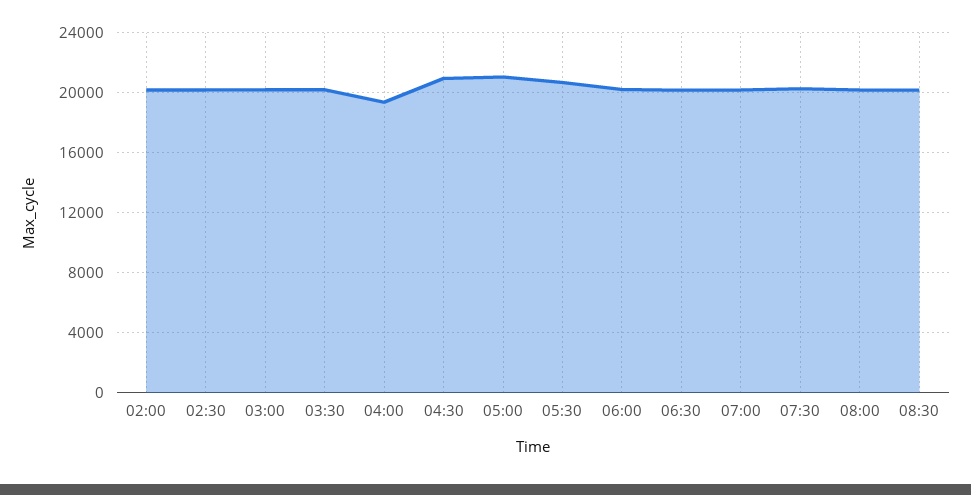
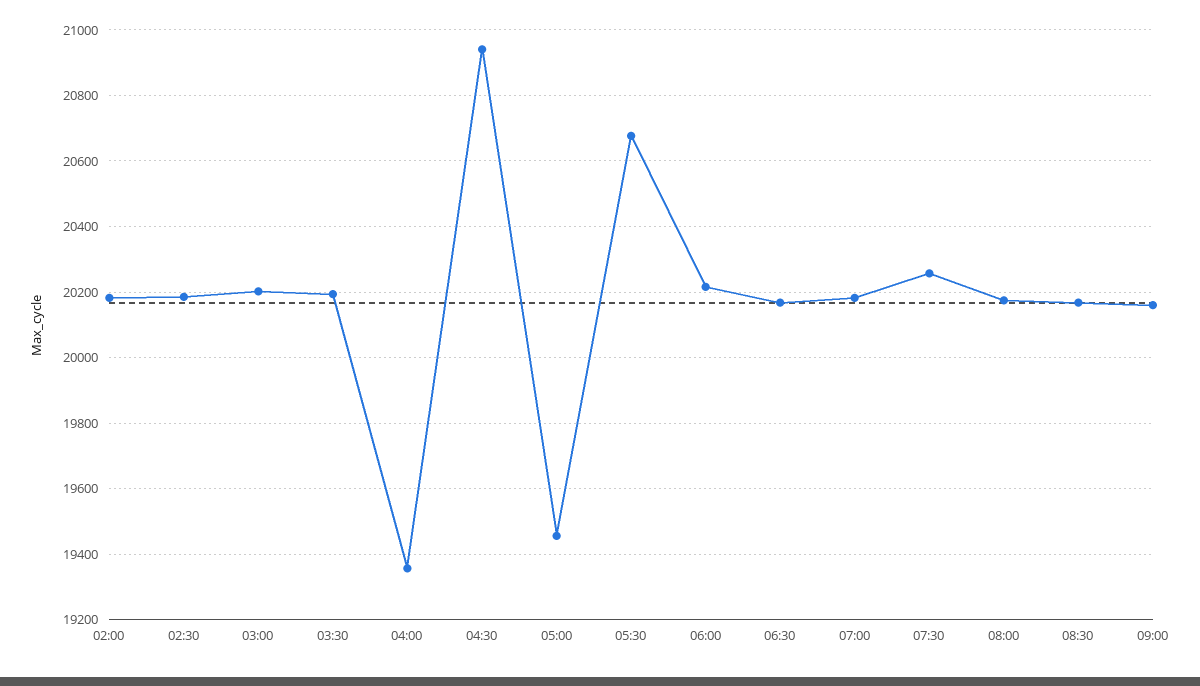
05:00: 21000 -> 19460
09:00: none -> 20160

